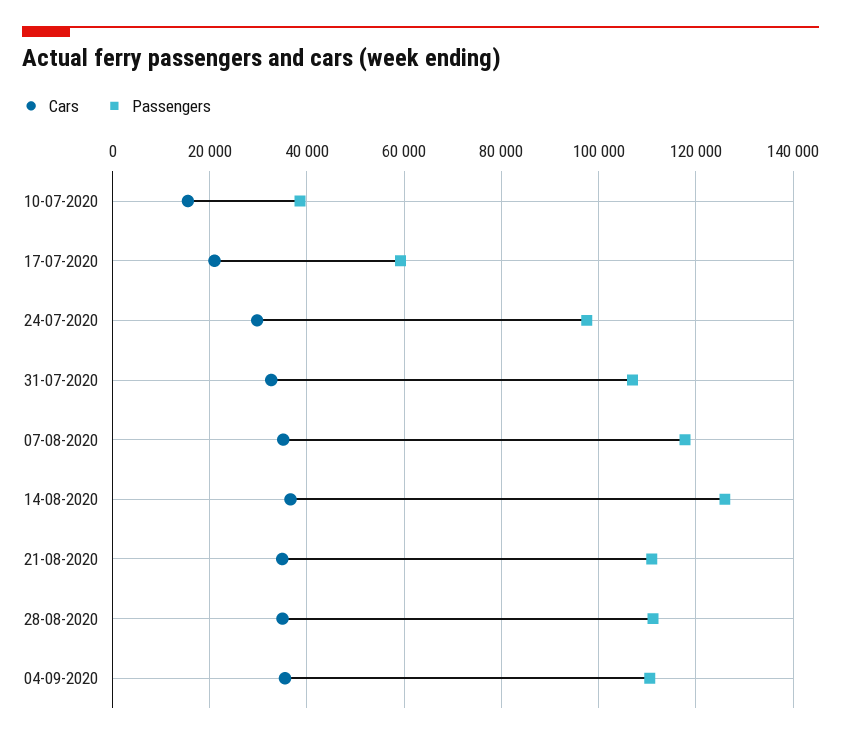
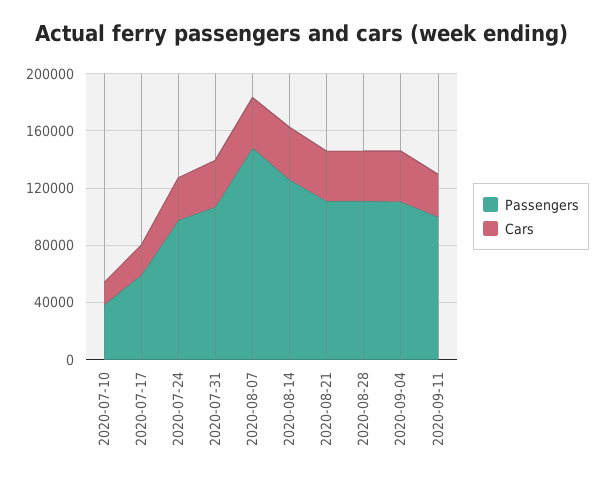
Passengers, 07-08-2020: 118000 -> 150000
Passengers, 2020-09-11: none -> 100000
Cars, 2020-09-11: none -> 30000

